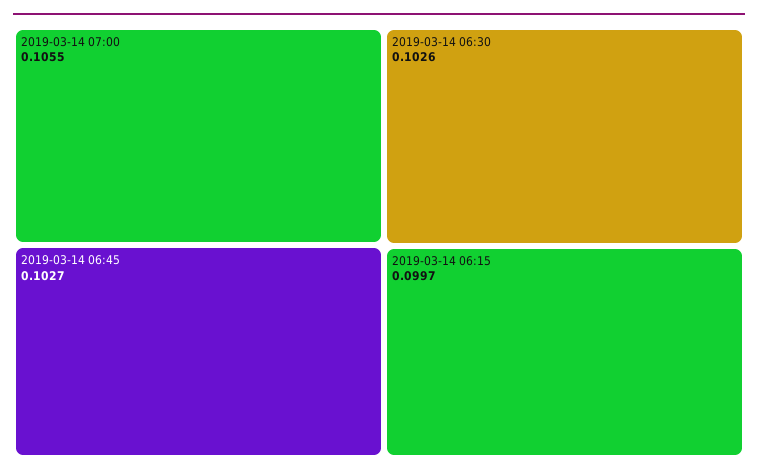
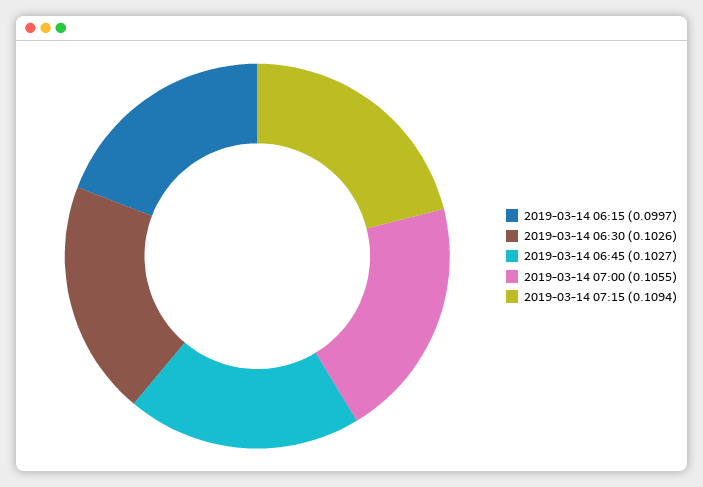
2019-03-14 07:15: none -> 0.1094

